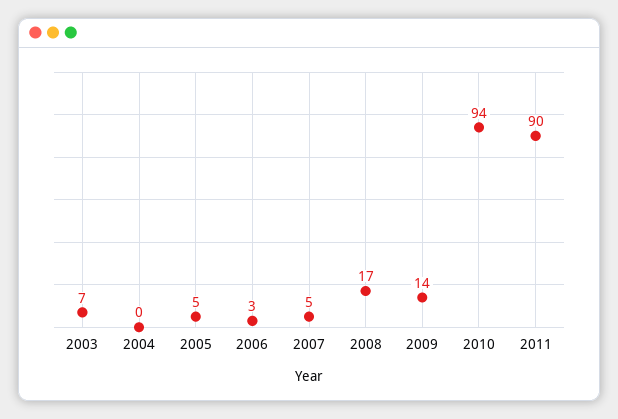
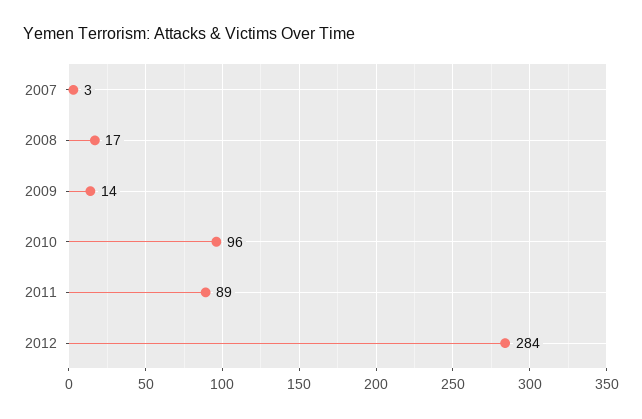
2003: 7 -> none
2004: 0 -> none
2005: 5 -> none
2006: 3 -> none
2007: 5 -> 3
2010: 94 -> 96
2011: 90 -> 89
2012: none -> 284

